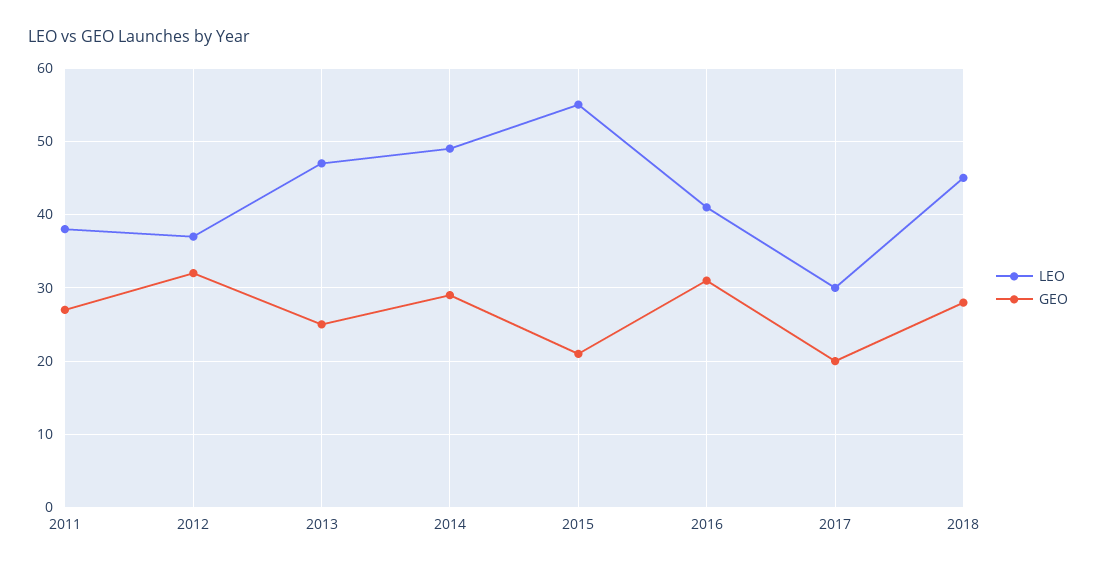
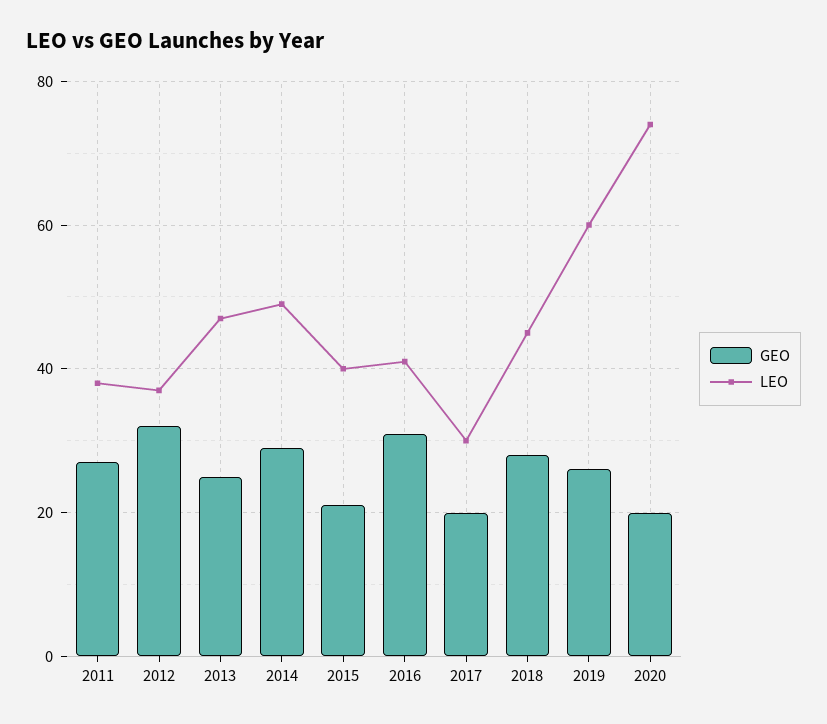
LEO, 2015: 55 -> 40
GEO, 2019: none -> 25
LEO, 2019: none -> 60
GEO, 2020: none -> 20
LEO, 2020: none -> 75

